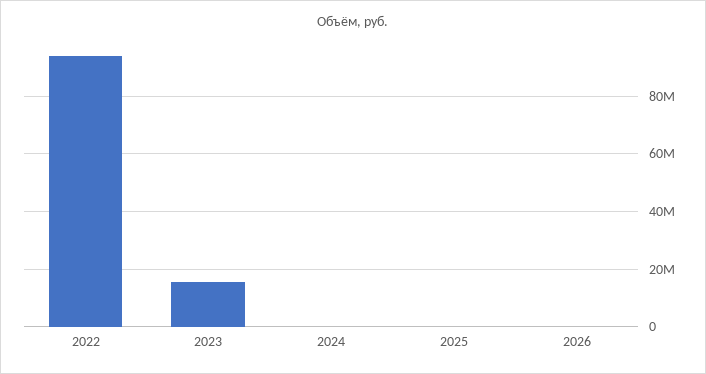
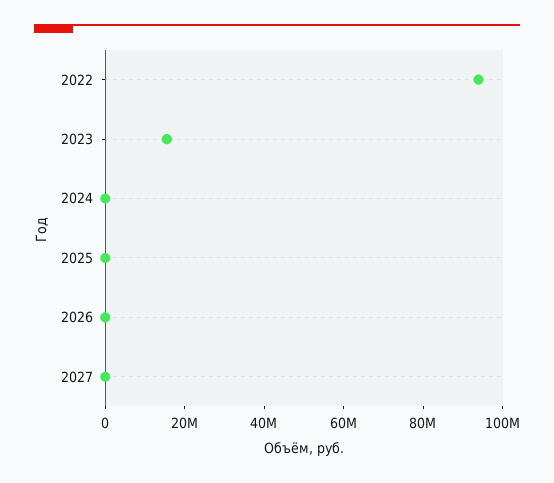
2027: none -> 0

